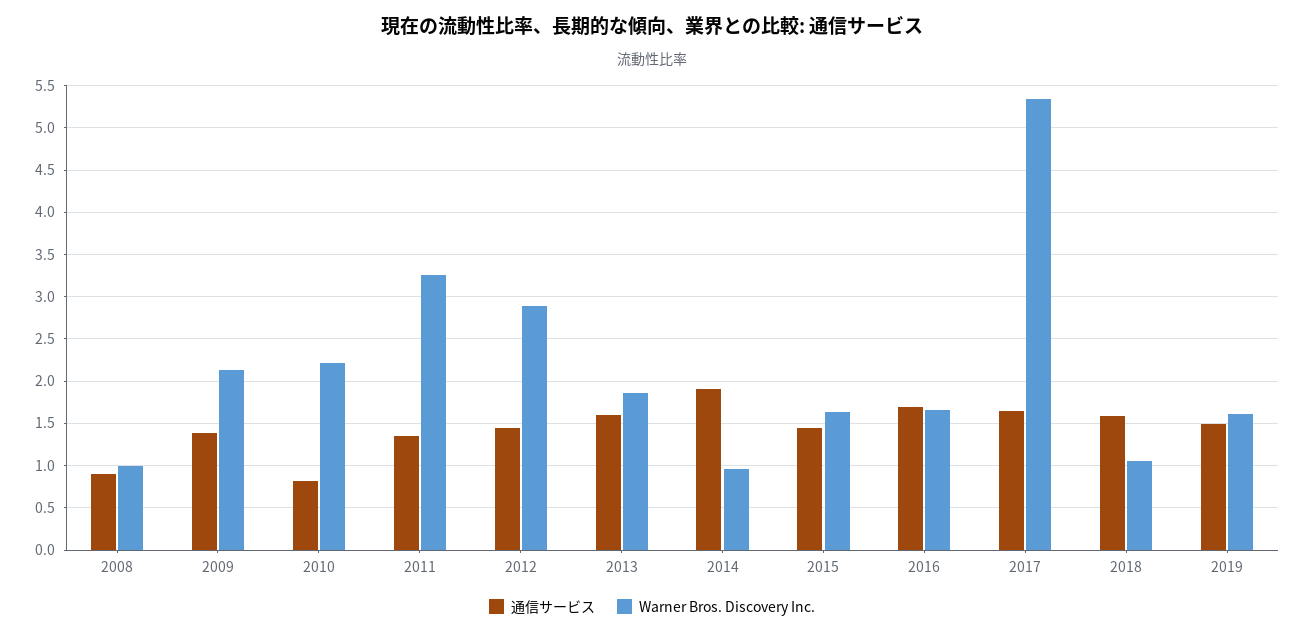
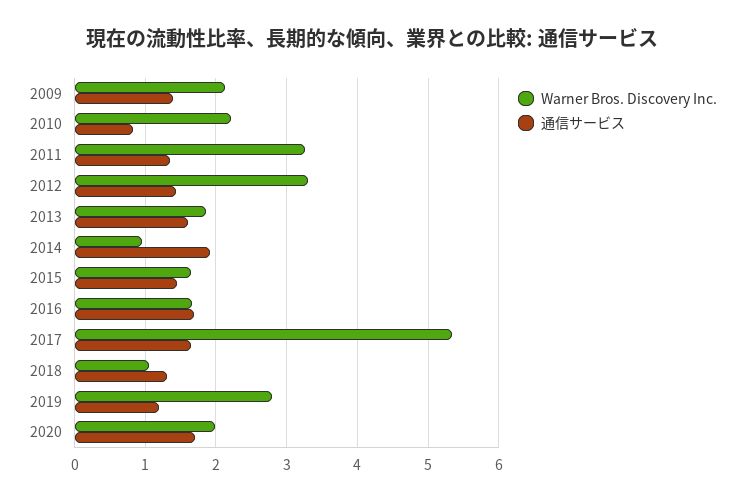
通信サービス, 2008: 0.9 -> none
Warner Bros. Discovery Inc., 2008: 1 -> none
Warner Bros. Discovery Inc., 2012: 2.9 -> 3.3
通信サービス, 2018: 1.6 -> 1.3
通信サービス, 2019: 1.5 -> 1.2
Warner Bros. Discovery Inc., 2019: 1.6 -> 2.8
Warner Bros. Discovery Inc., 2020: none -> 2
通信サービス, 2020: none -> 1.7

